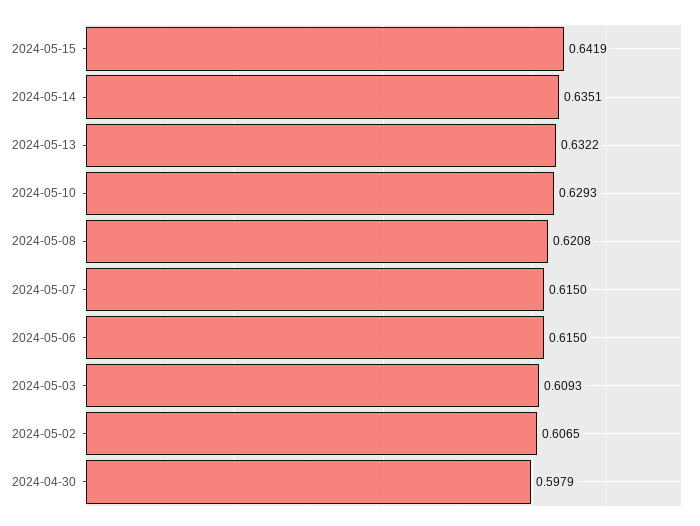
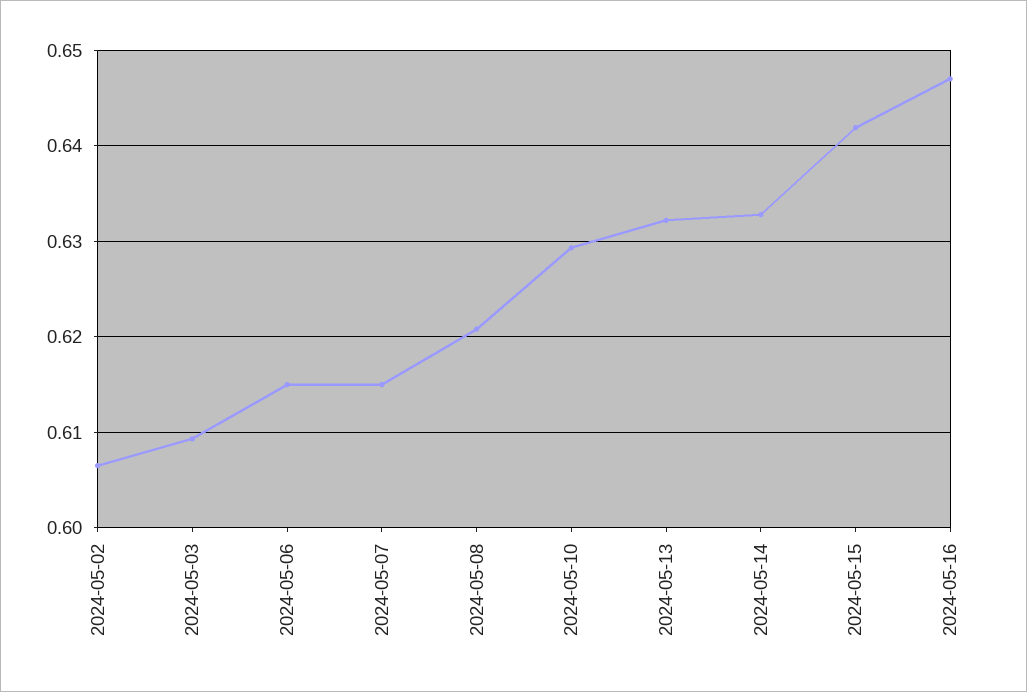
2024-05-14: 0.6351 -> 0.633
2024-04-30: 0.5979 -> none
2024-05-16: none -> 0.647

